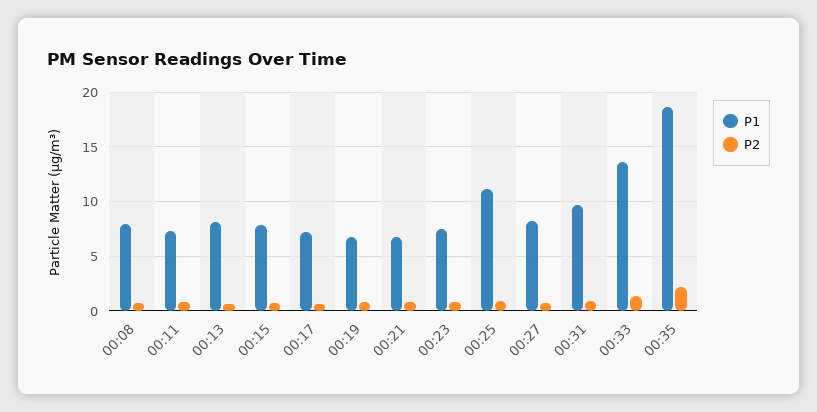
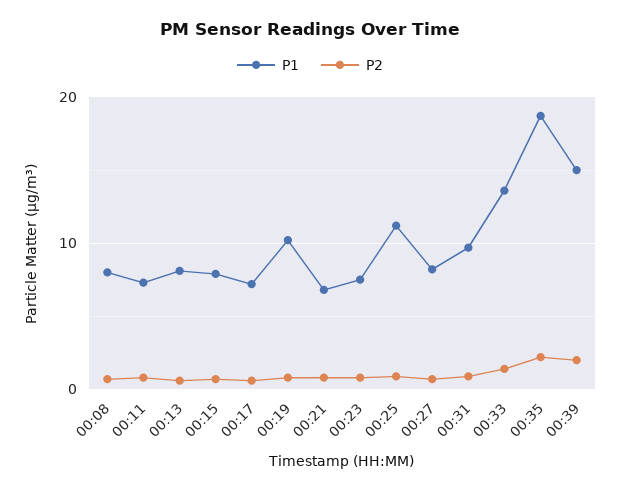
P1, 00:19: 7 -> 10
P1, 00:39: none -> 15
P2, 00:39: none -> 2

